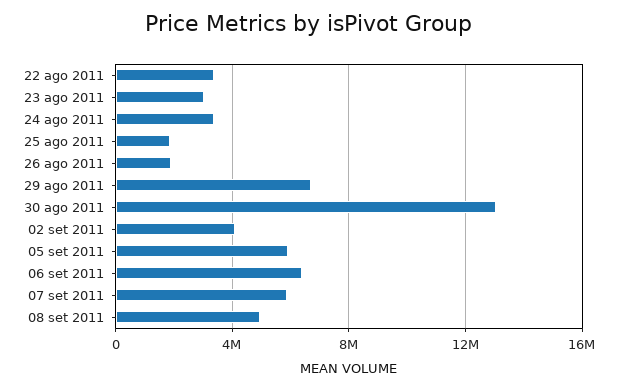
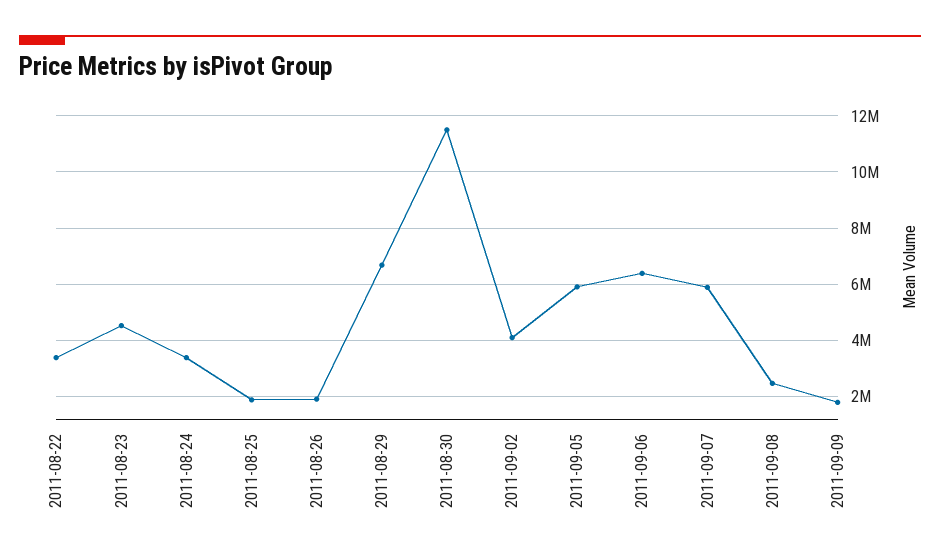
23 ago 2011: 3000000 -> 4500000
30 ago 2011: 13000000 -> 11500000
08 set 2011: 5000000 -> 2500000
2011-09-09: none -> 1750000

